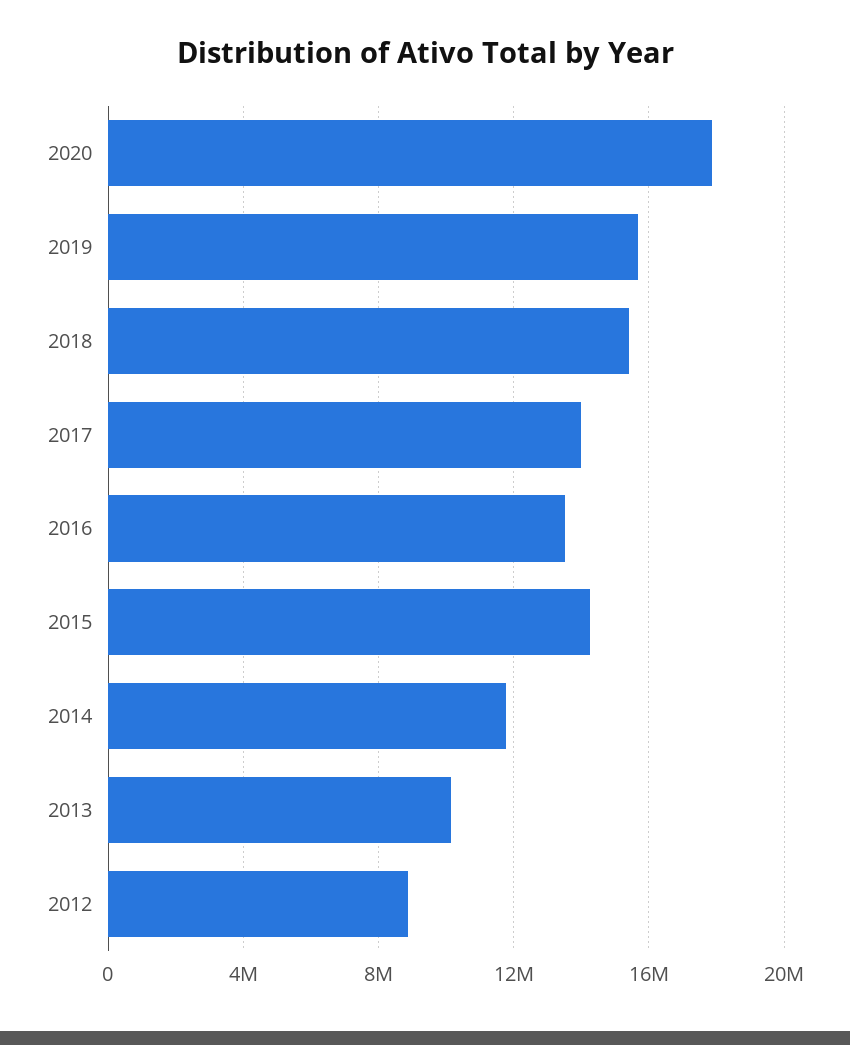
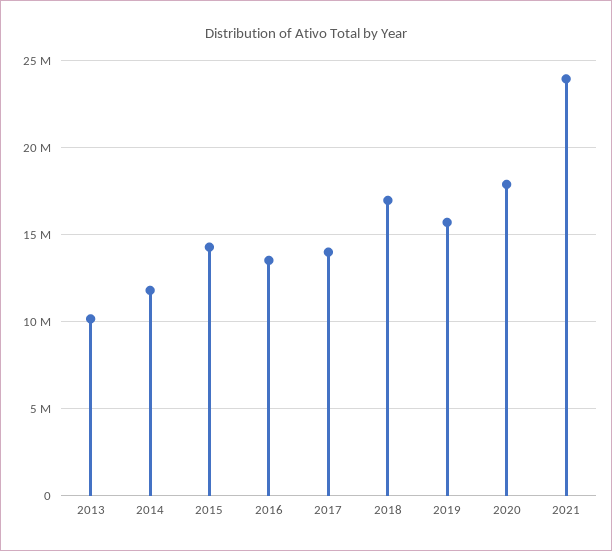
2018: 15500000 -> 17000000
2012: 9000000 -> none
2021: none -> 24000000

